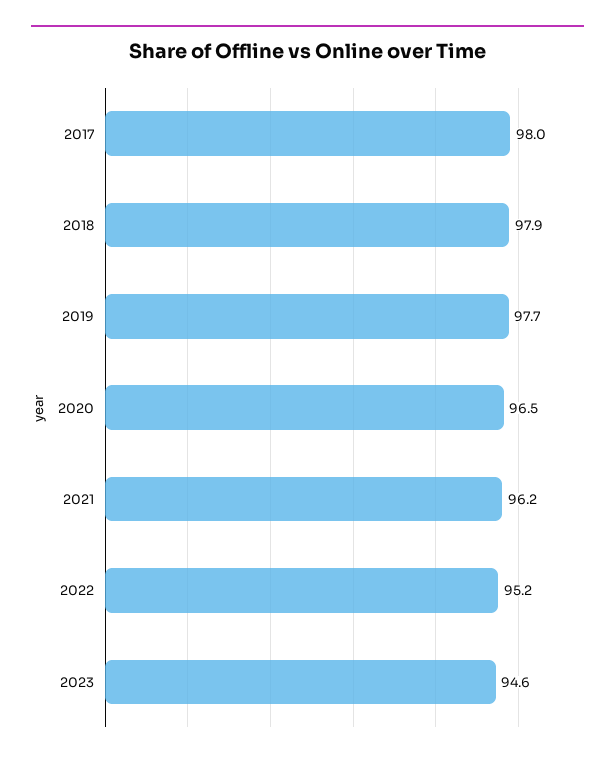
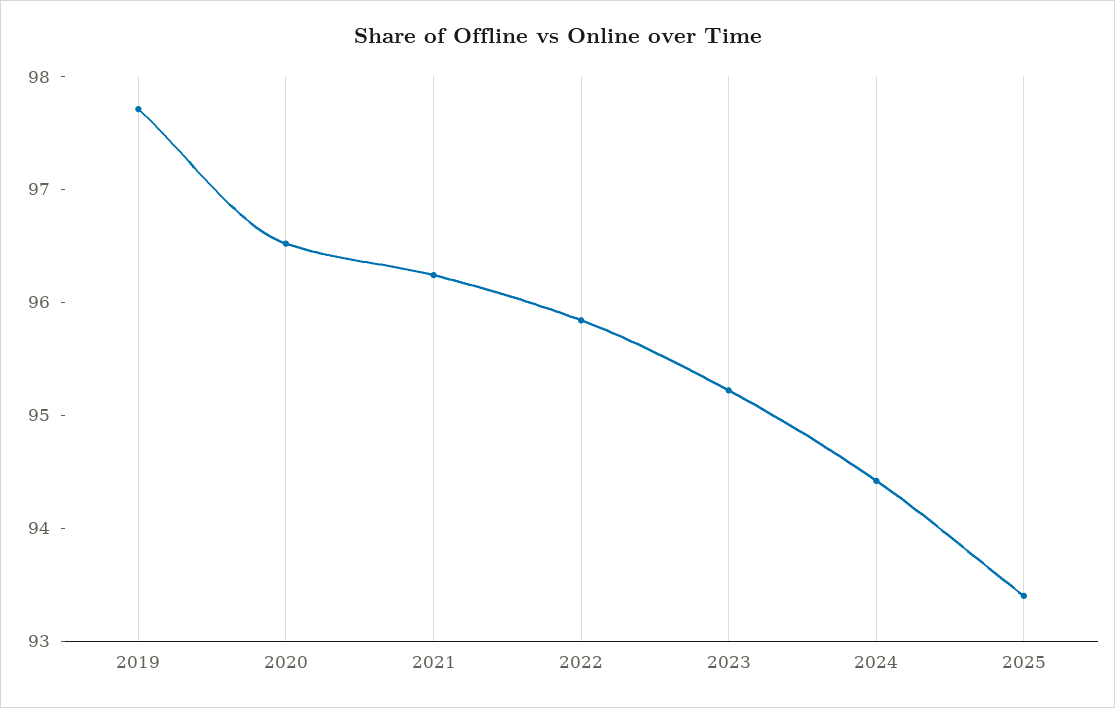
2017: 98 -> none
2018: 97.9 -> none
2022: 95.2 -> 95.8
2023: 94.6 -> 95.2
2024: none -> 94.4
2025: none -> 93.4

